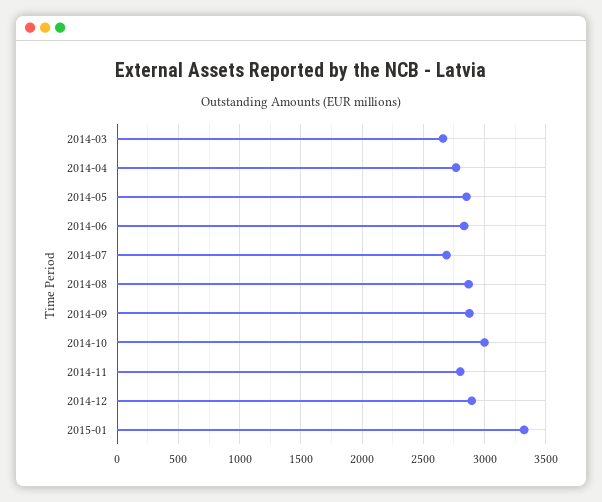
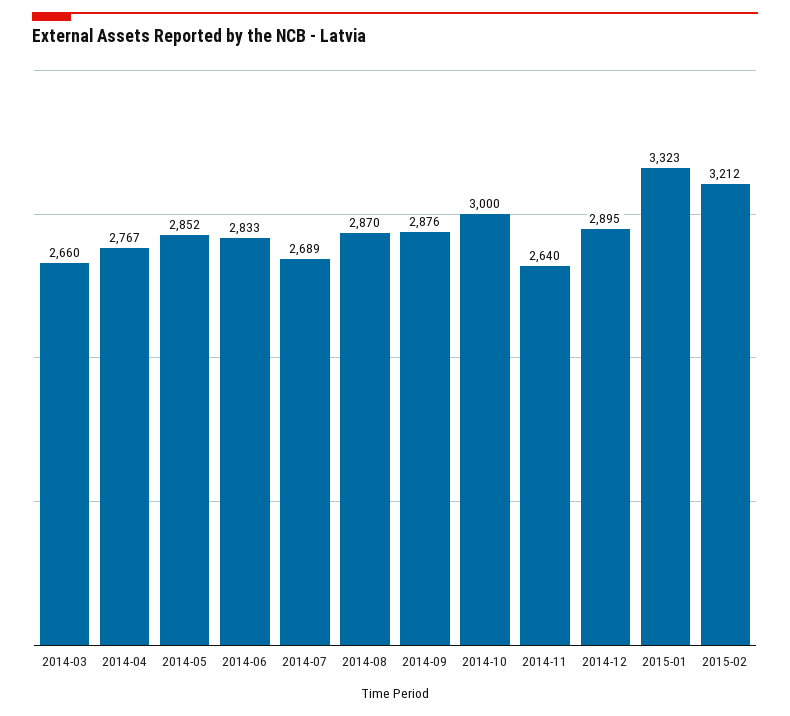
2014-11: 2800 -> 2640
2015-02: none -> 3212

